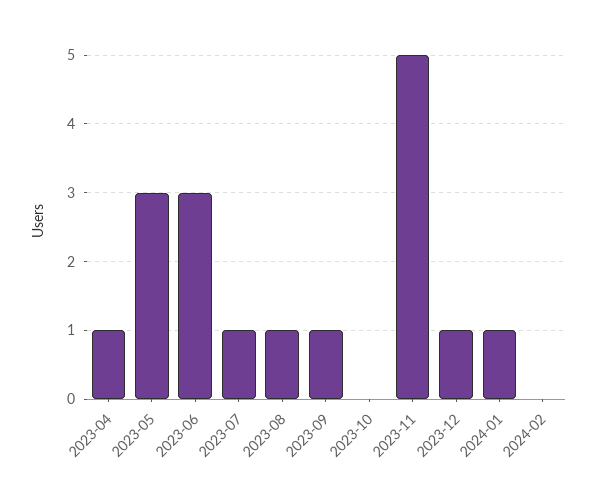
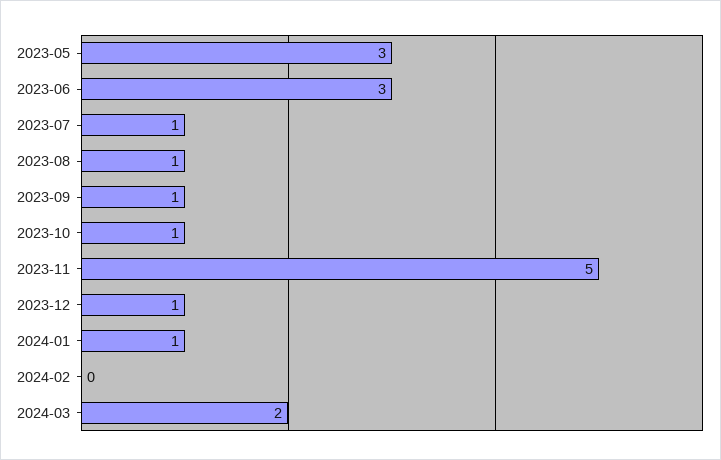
2023-04: 1 -> none
2023-10: 0 -> 1
2024-03: none -> 2

